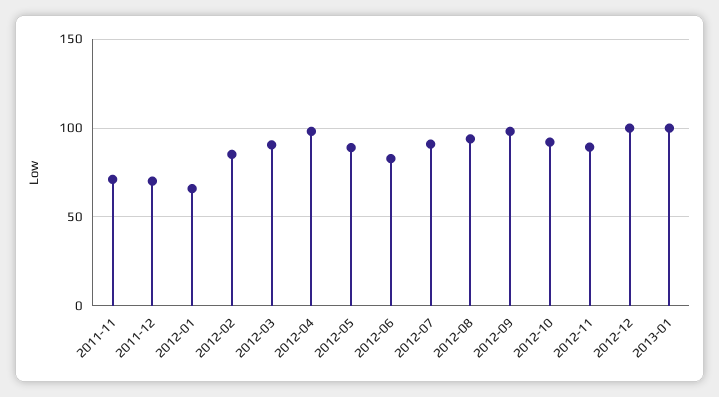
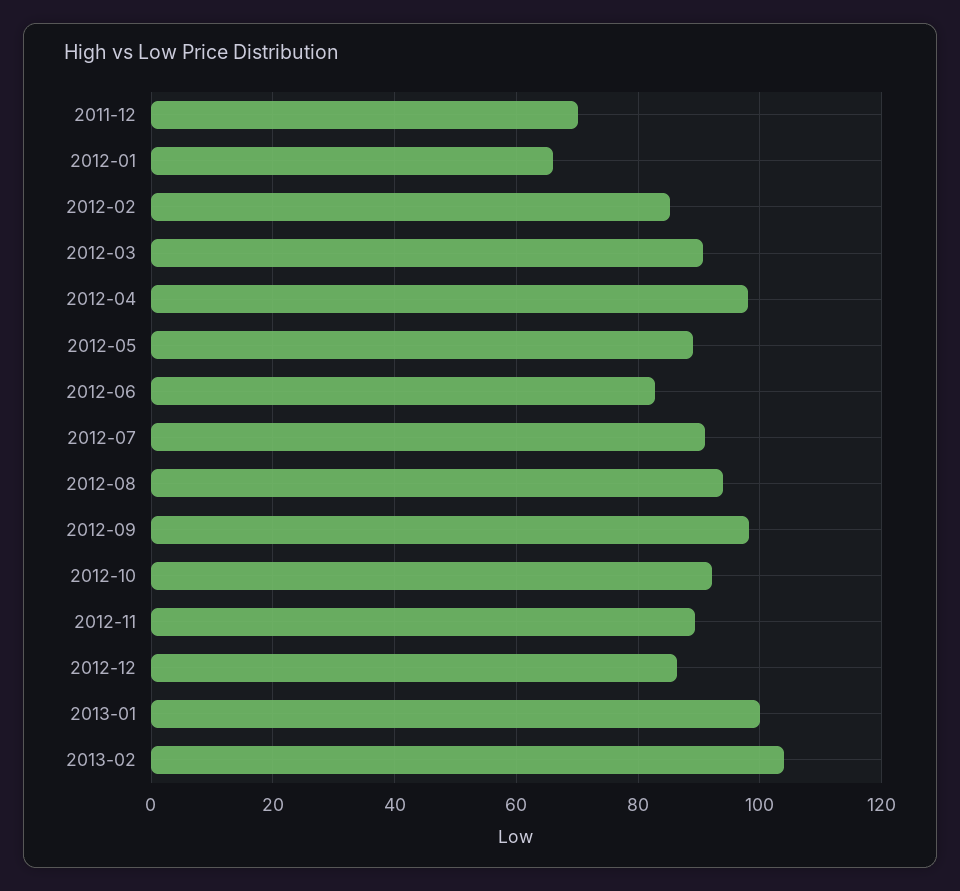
2011-11: 70 -> none
2012-12: 100 -> 86
2013-02: none -> 104

